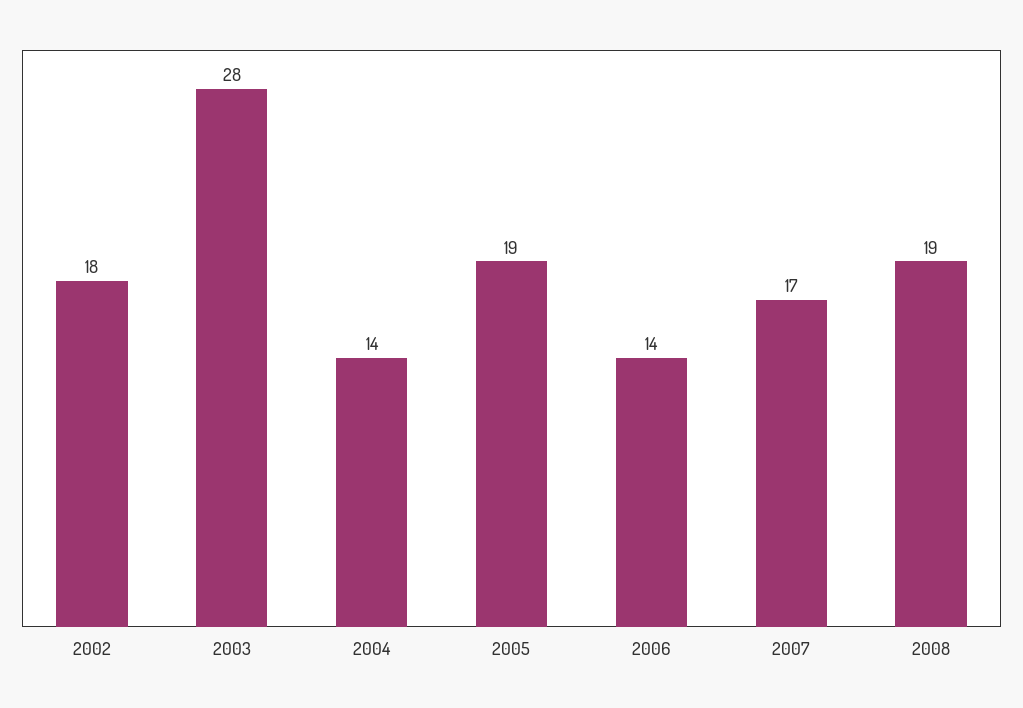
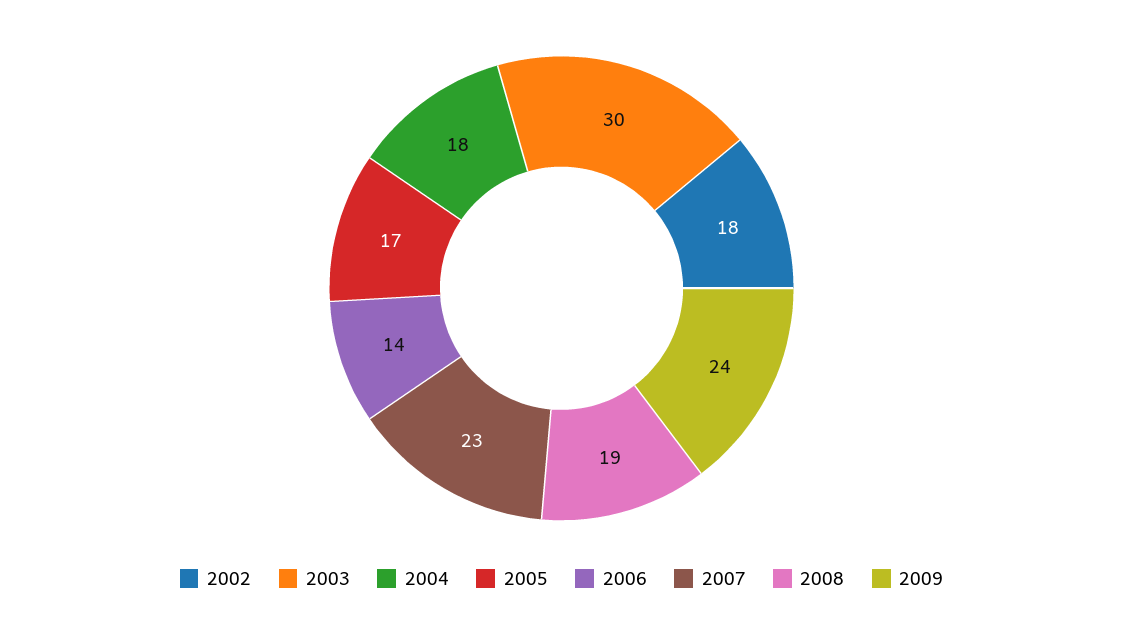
2003: 28 -> 30
2004: 14 -> 18
2005: 19 -> 17
2007: 17 -> 23
2009: none -> 24

